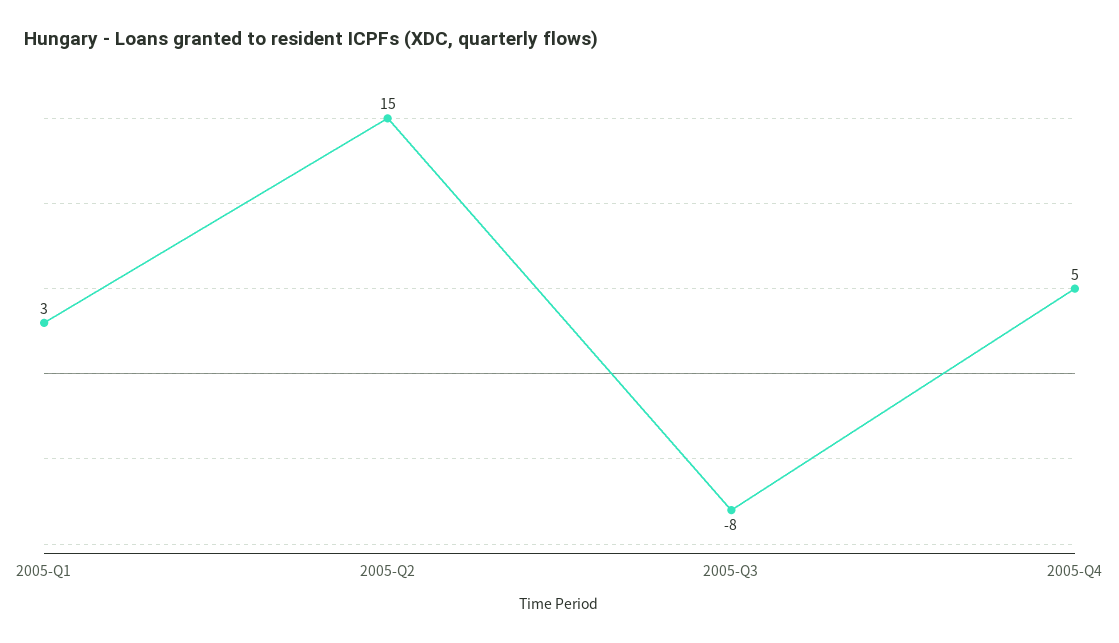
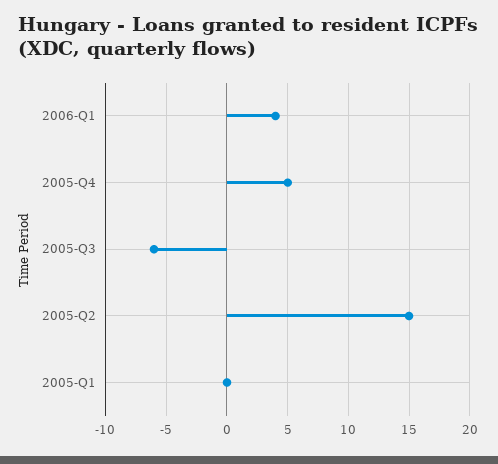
2005-Q1: 3 -> 0
2005-Q3: -8 -> -6
2006-Q1: none -> 4

